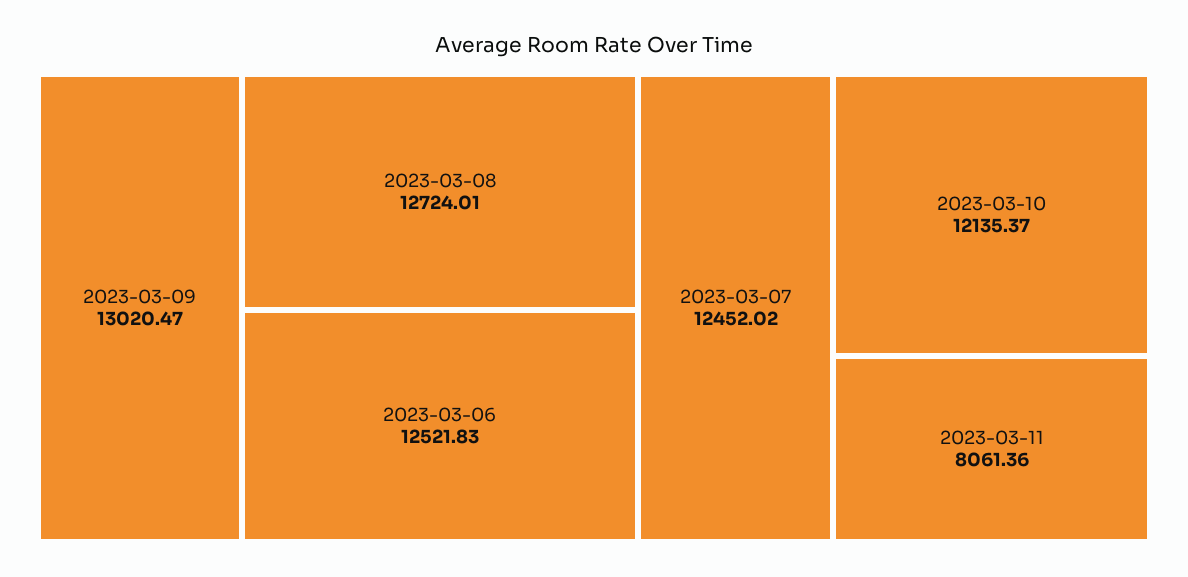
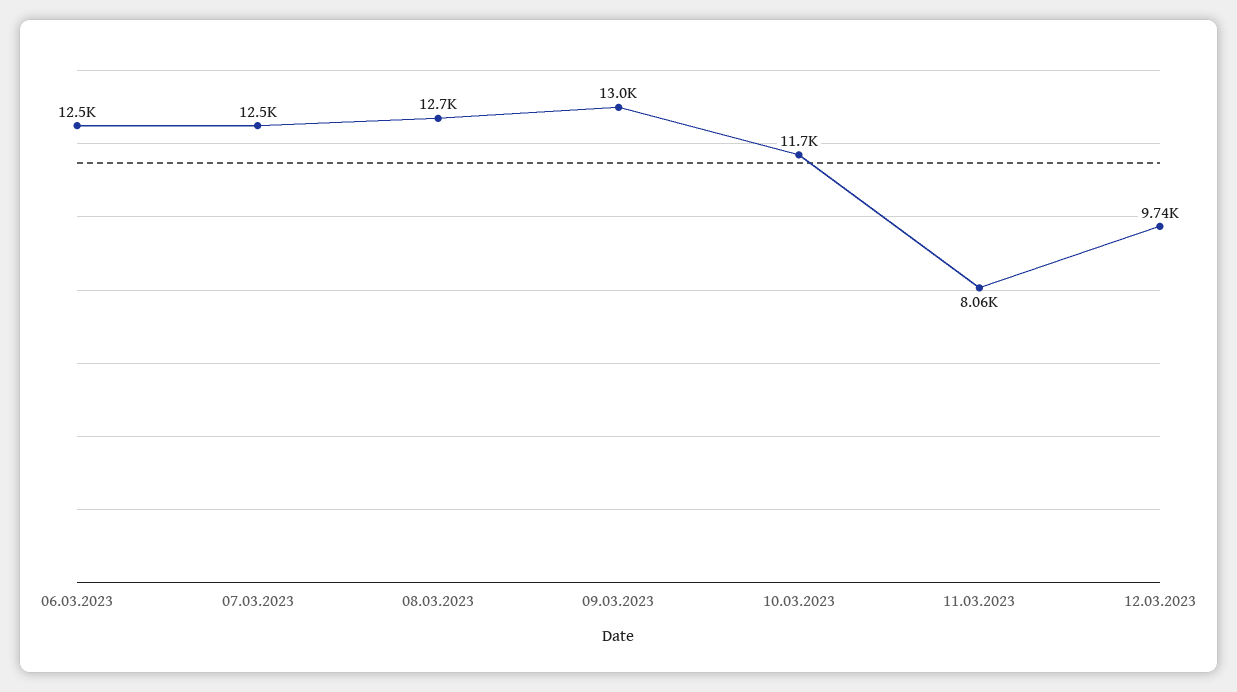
2023-03-10: 12135.37 -> 11700
12.03.2023: none -> 9740

